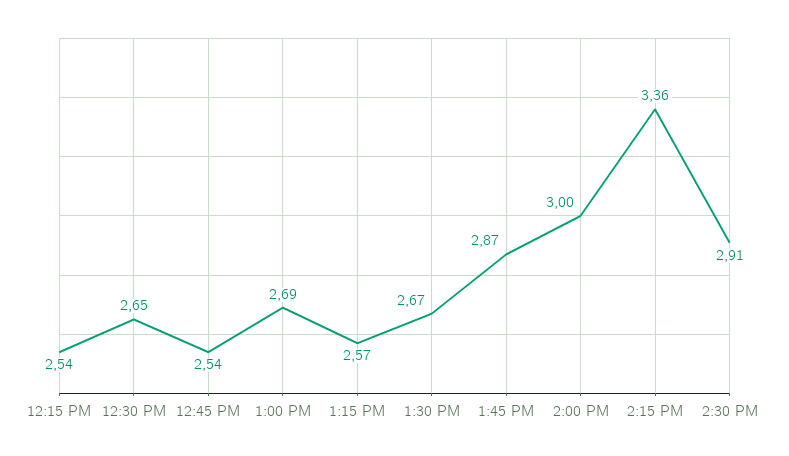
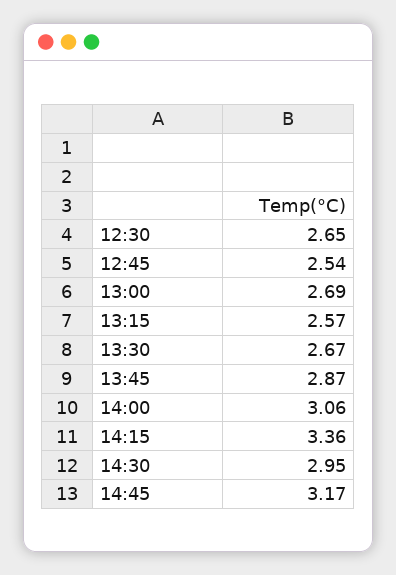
12:15 PM: 2.54 -> none
2:00 PM: 3 -> 3.06
2:30 PM: 2.91 -> 2.95
14:45: none -> 3.17

